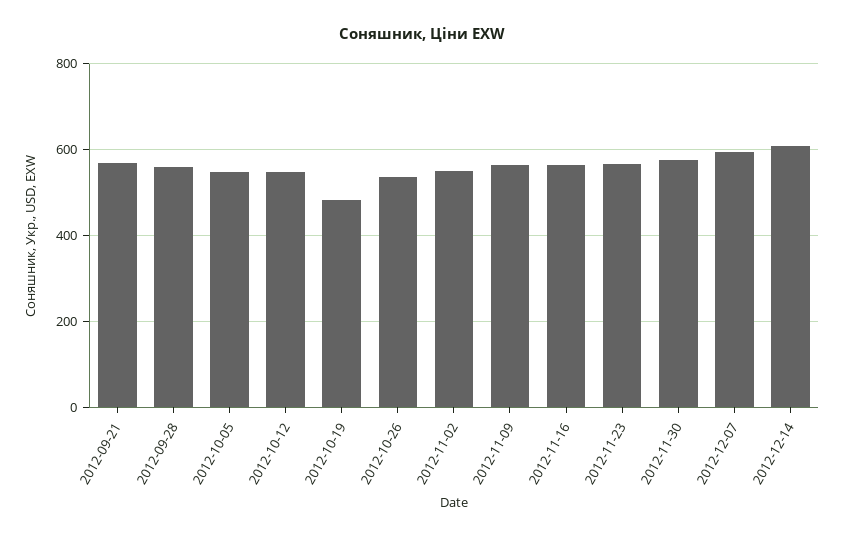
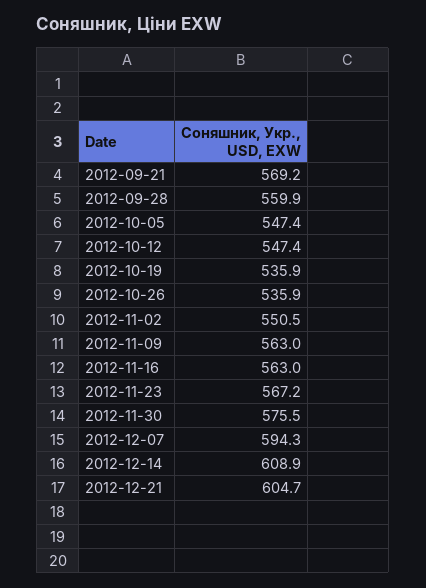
2012-10-19: 480 -> 535.9
2012-12-21: none -> 604.7

